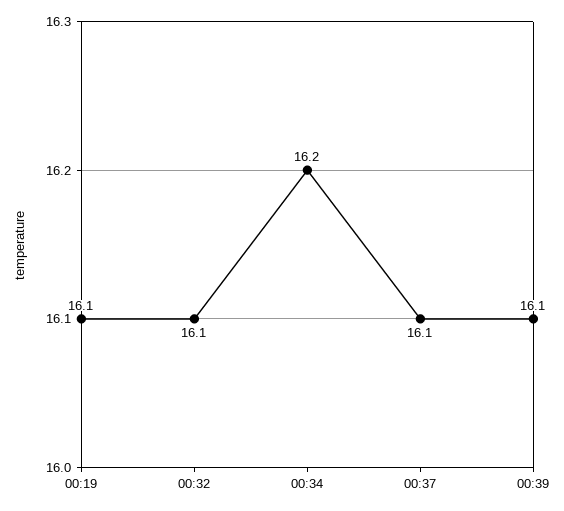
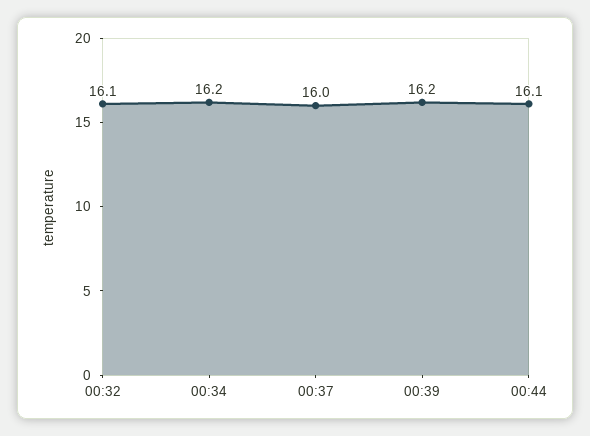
00:19: 16.1 -> none
00:37: 16.1 -> 16
00:39: 16.1 -> 16.2
00:44: none -> 16.1

